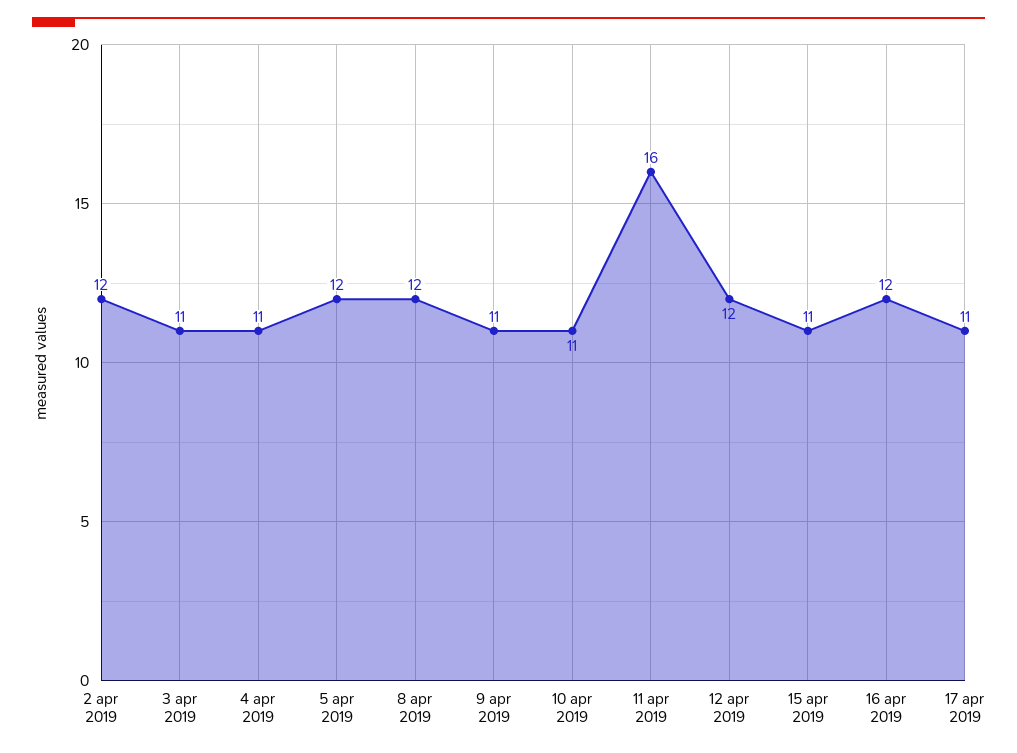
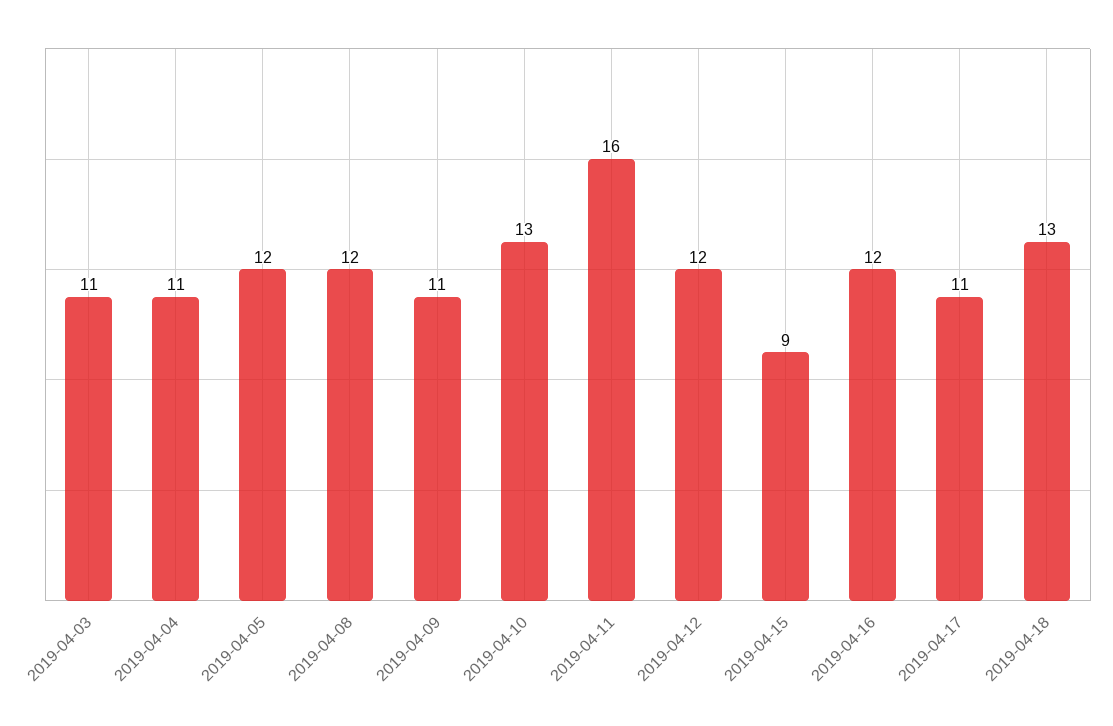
2 apr 2019: 12 -> none
10 apr 2019: 11 -> 13
15 apr 2019: 11 -> 9
2019-04-18: none -> 13

